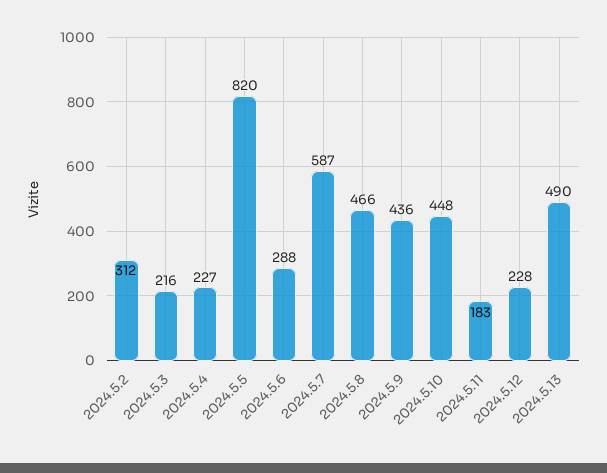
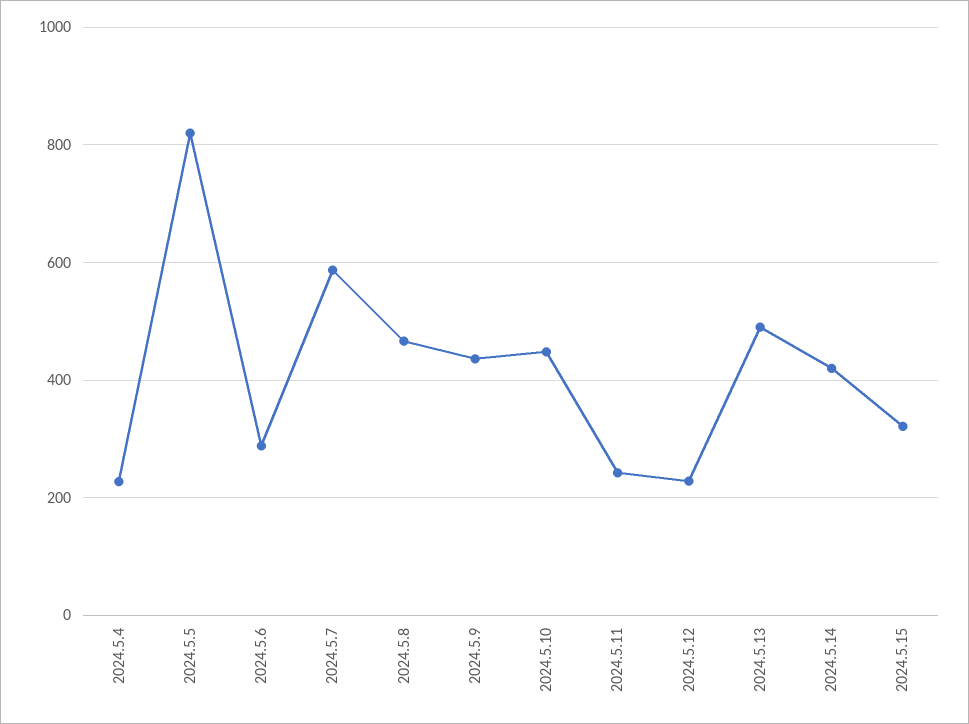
2024.5.2: 312 -> none
2024.5.3: 216 -> none
2024.5.11: 183 -> 240
2024.5.14: none -> 420
2024.5.15: none -> 320

